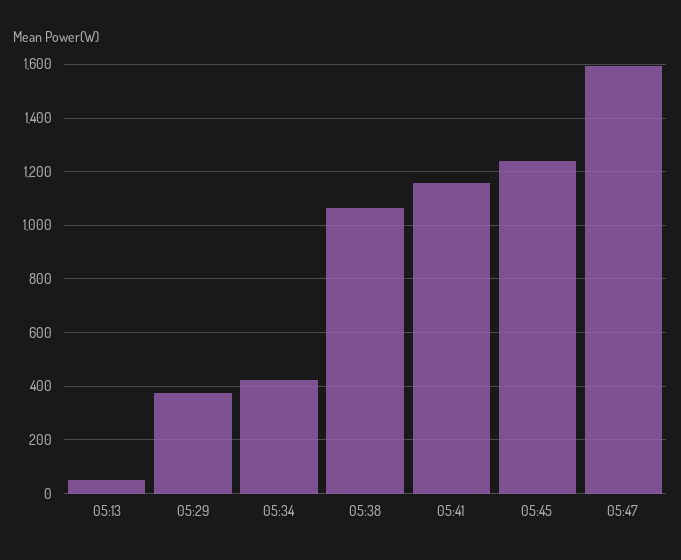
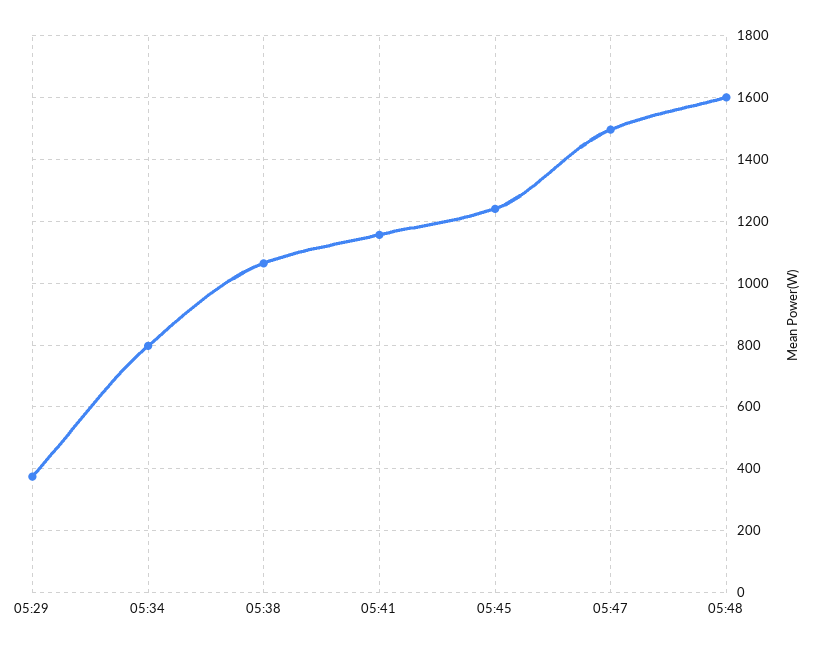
05:13: 50 -> none
05:34: 425 -> 800
05:47: 1600 -> 1500
05:48: none -> 1600

